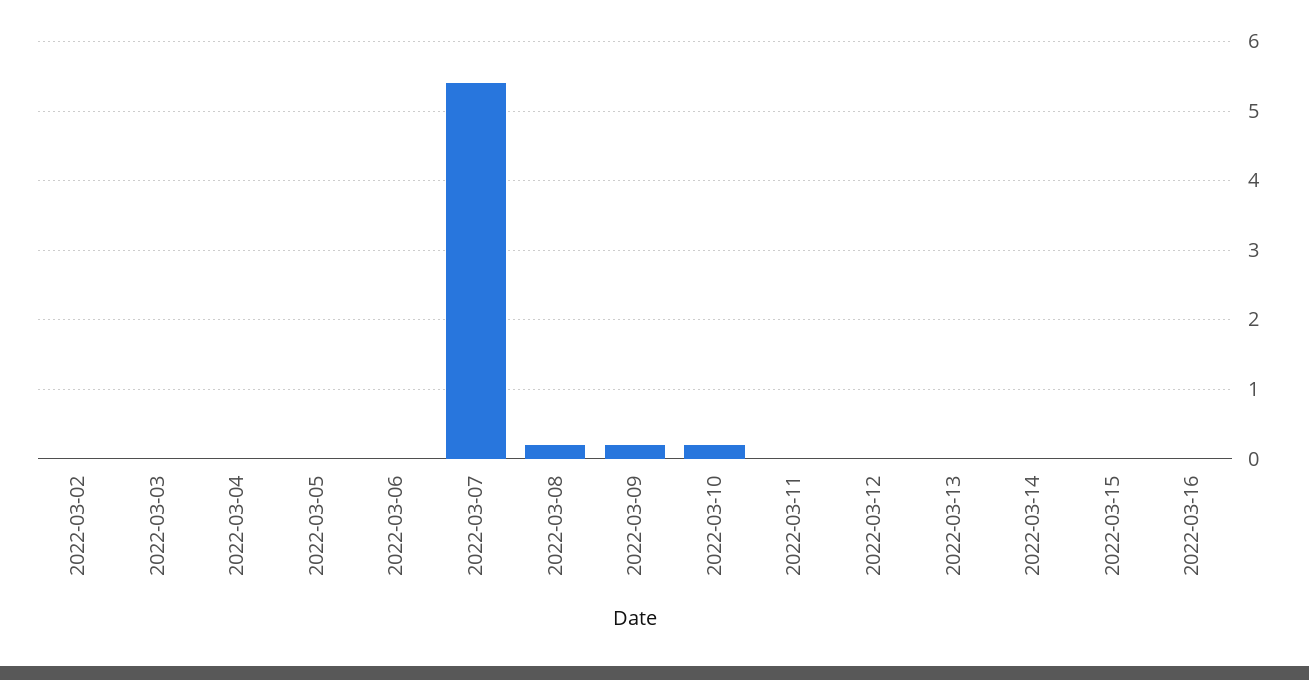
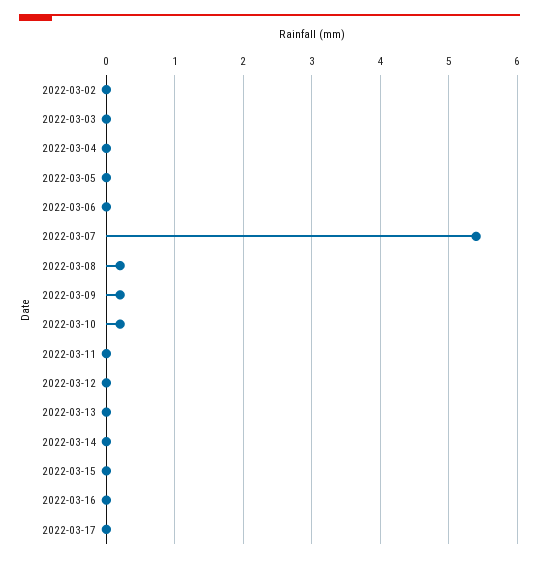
2022-03-17: none -> 0

